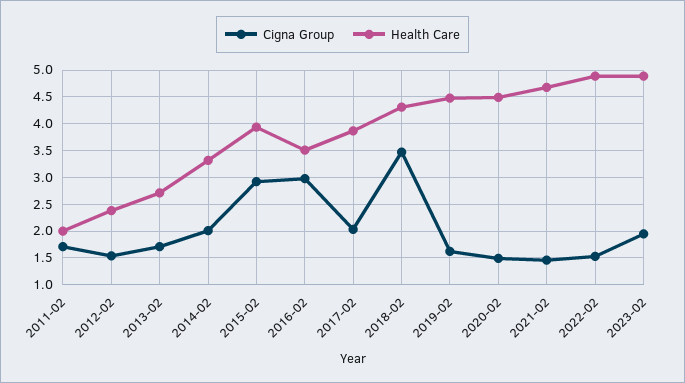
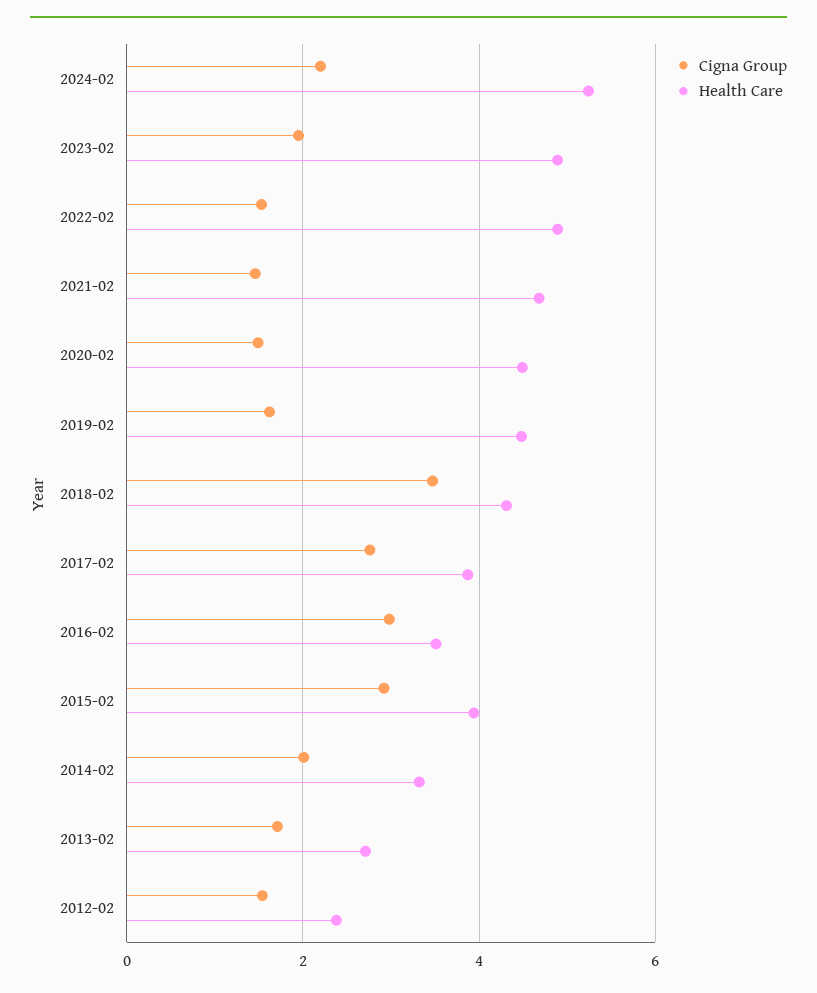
Cigna Group, 2011-02: 1.75 -> none
Health Care, 2011-02: 2 -> none
Cigna Group, 2017-02: 2 -> 2.8
Cigna Group, 2024-02: none -> 2.2
Health Care, 2024-02: none -> 5.2

